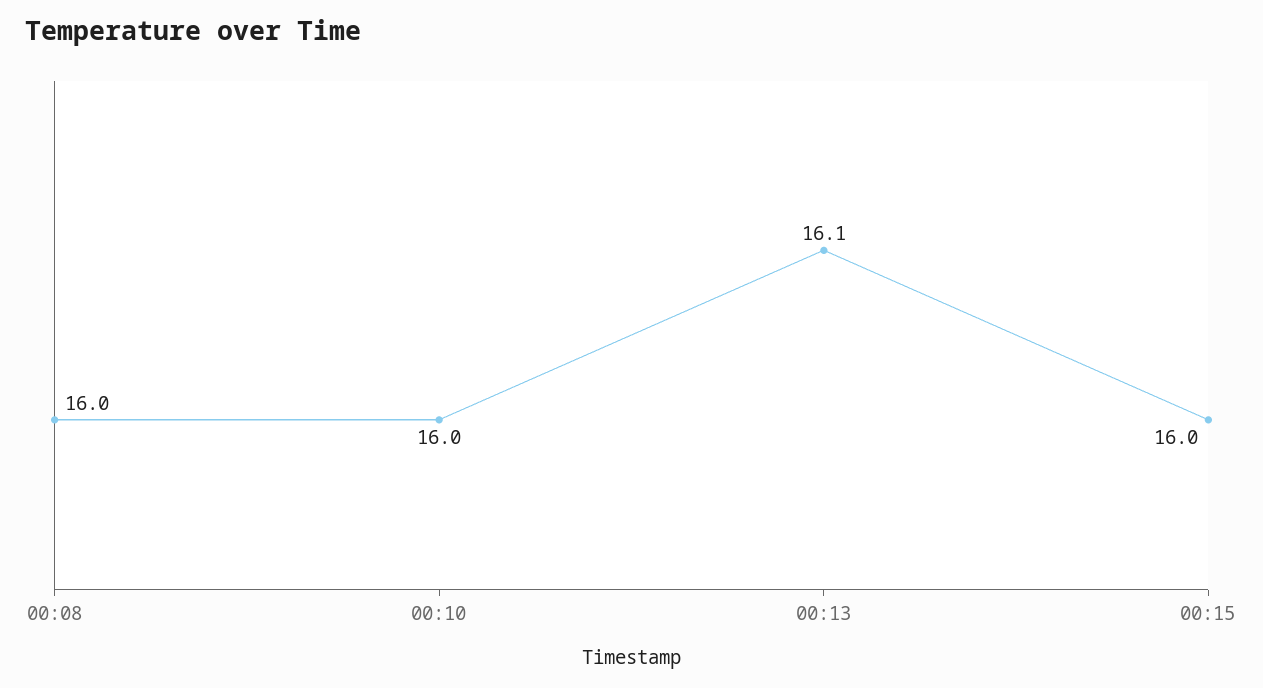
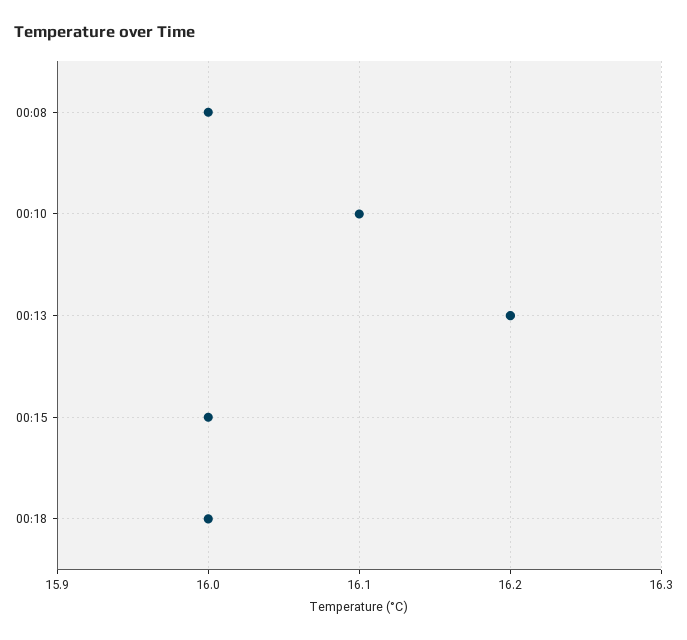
00:10: 16 -> 16.1
00:13: 16.1 -> 16.2
00:18: none -> 16

